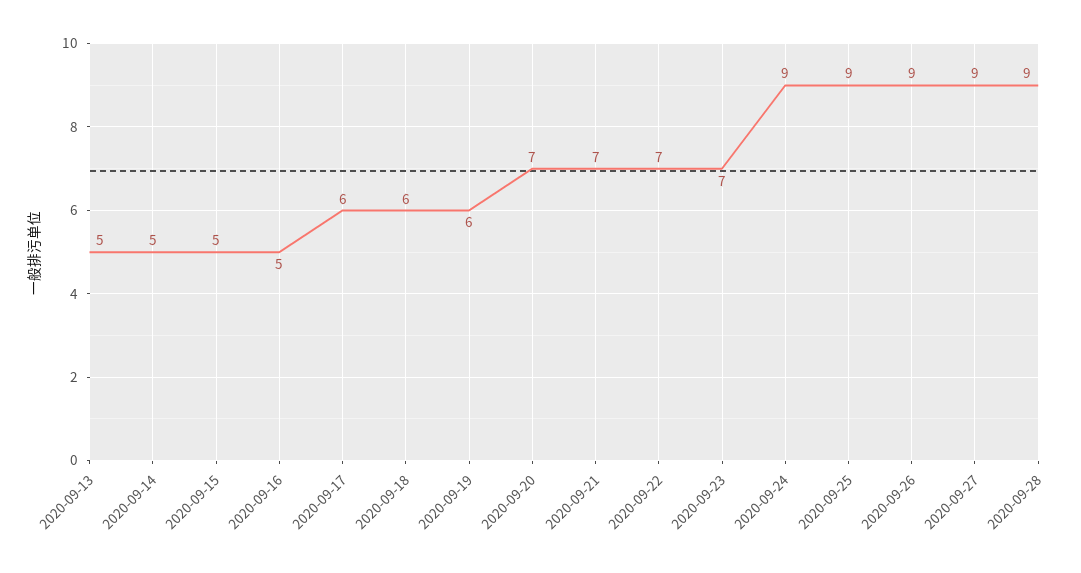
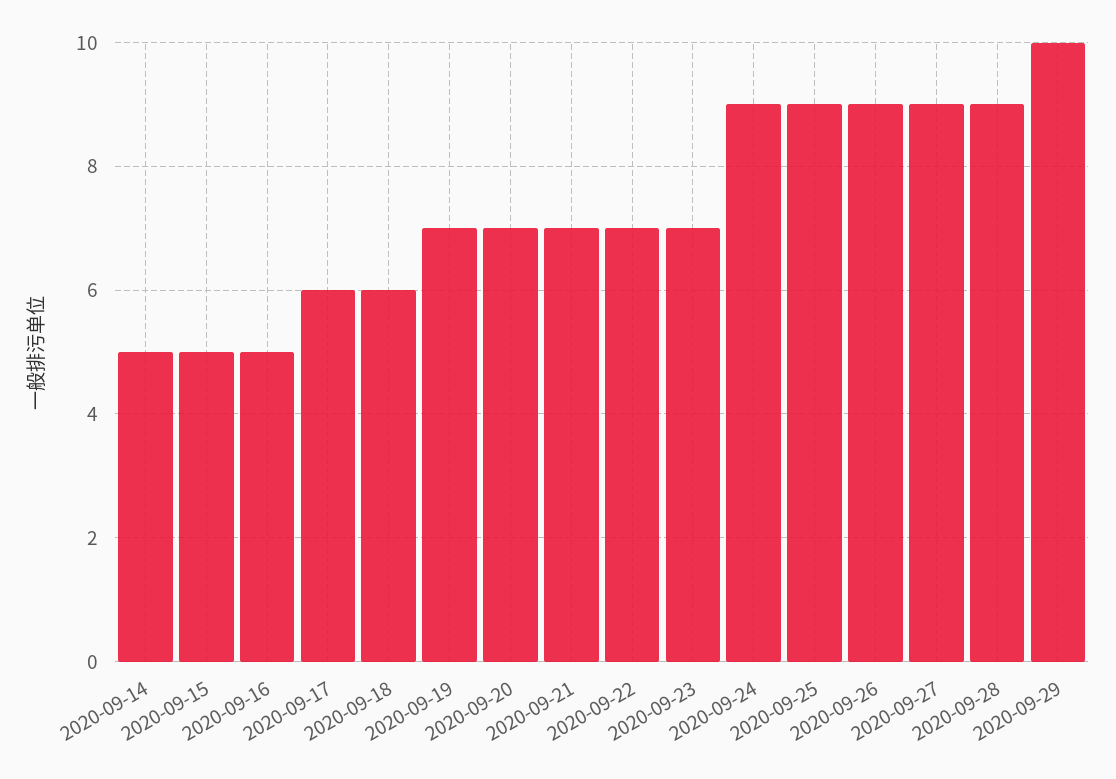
2020-09-13: 5 -> none
2020-09-19: 6 -> 7
2020-09-29: none -> 10

